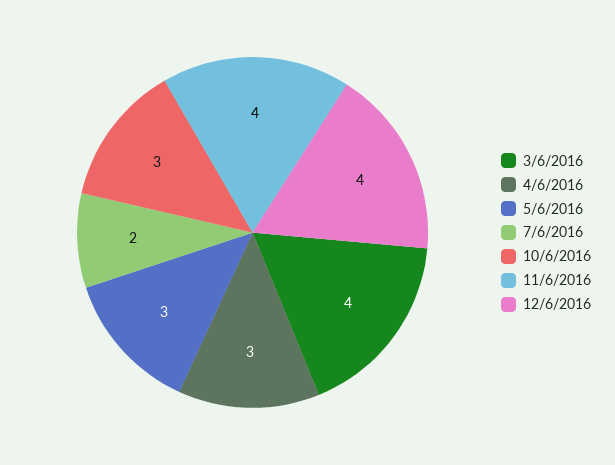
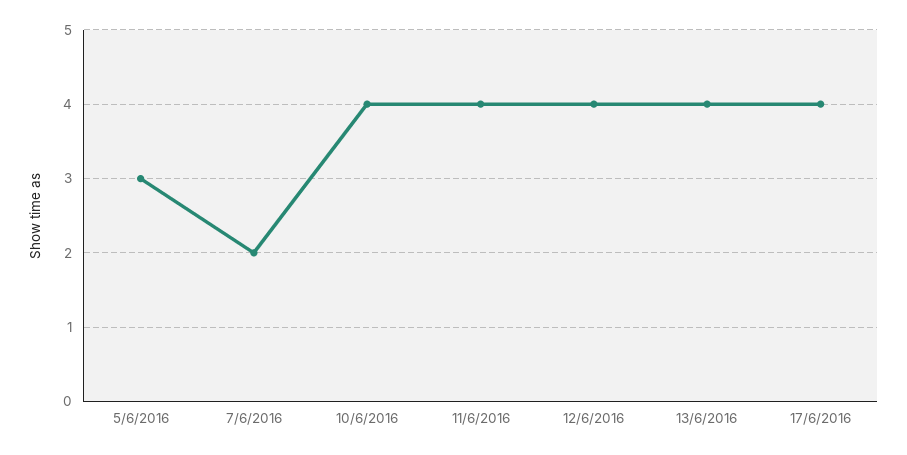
3/6/2016: 4 -> none
4/6/2016: 3 -> none
10/6/2016: 3 -> 4
13/6/2016: none -> 4
17/6/2016: none -> 4

